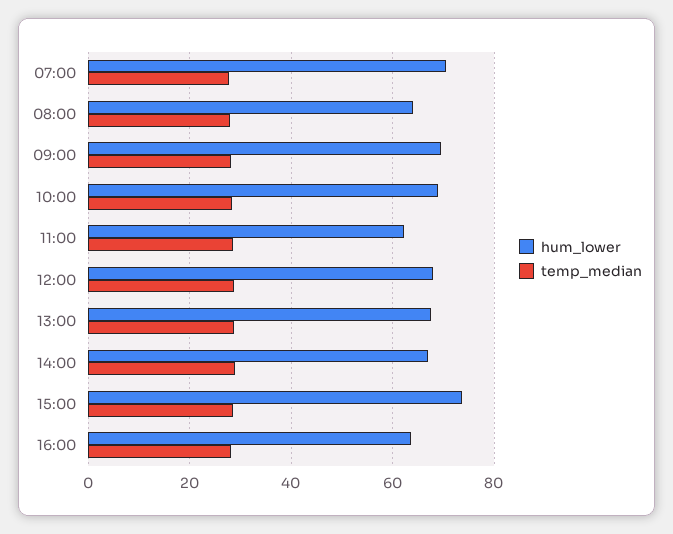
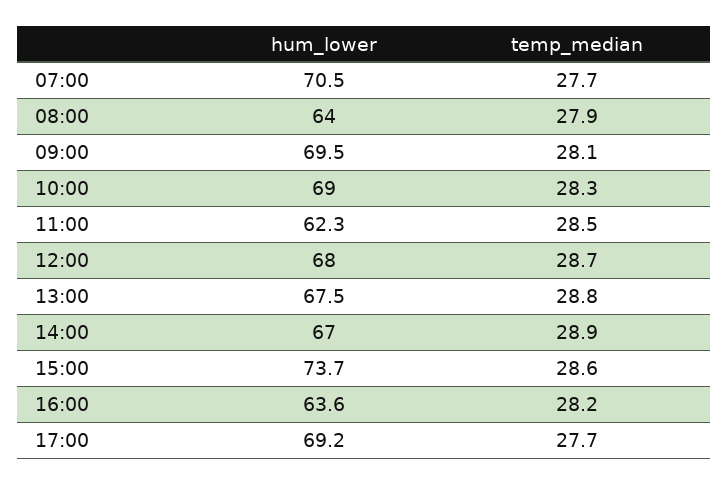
hum_lower, 17:00: none -> 69.2
temp_median, 17:00: none -> 27.7

